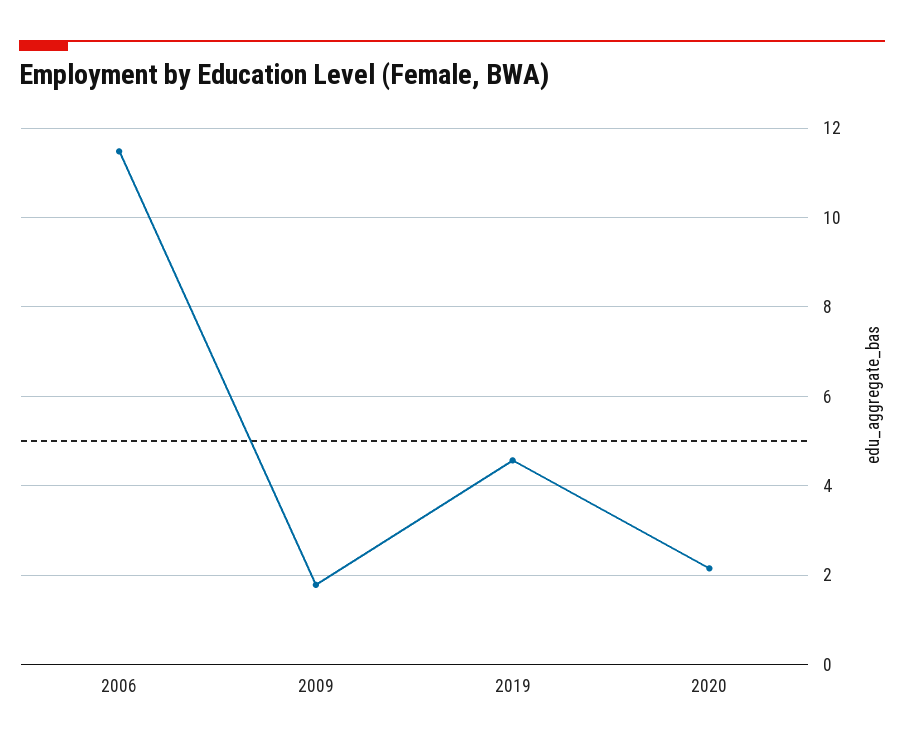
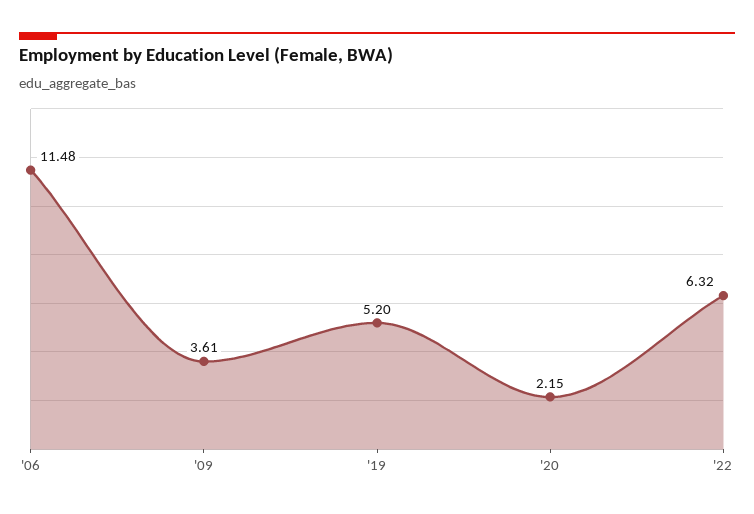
2009: 1.8 -> 3.61
2019: 4.6 -> 5.2
'22: none -> 6.32

